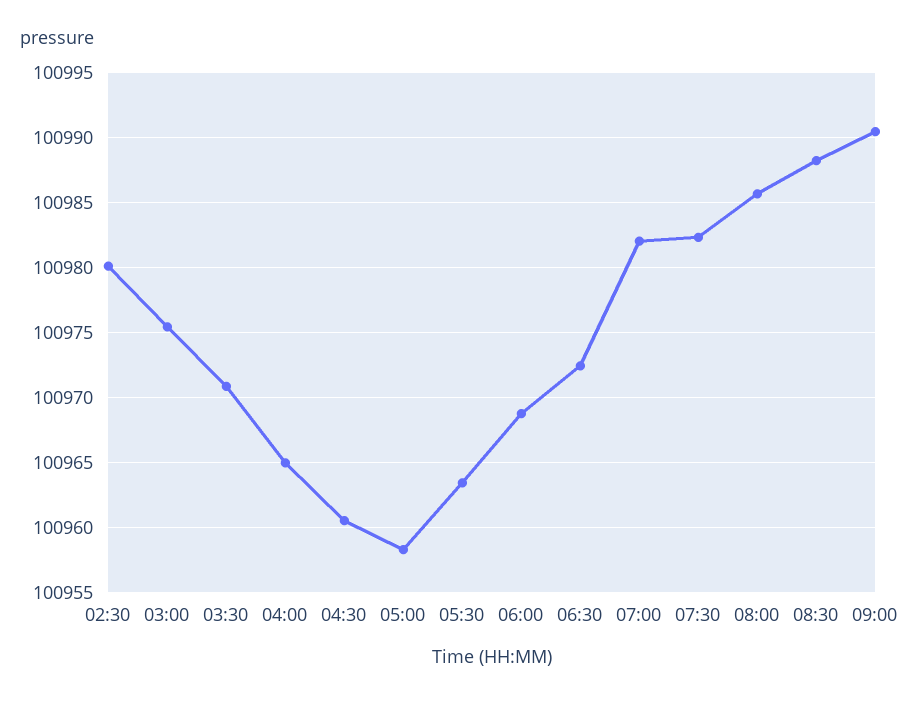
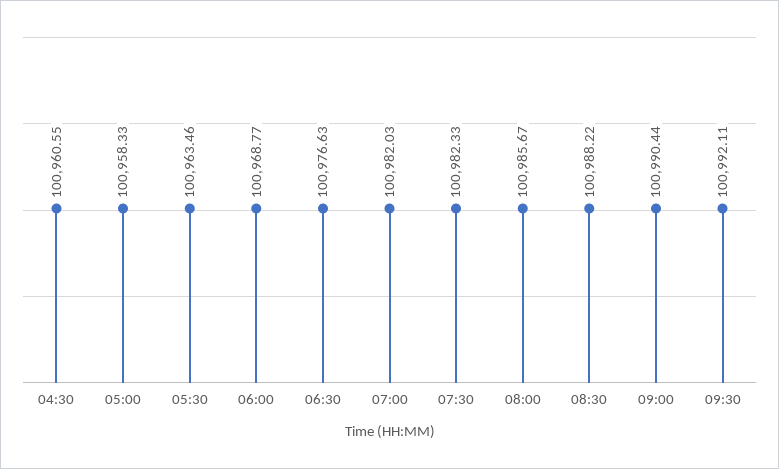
02:30: 100980 -> none
03:00: 100975.5 -> none
03:30: 100971 -> none
04:00: 100965 -> none
06:30: 100972.5 -> 100976.63
09:30: none -> 100992.11

